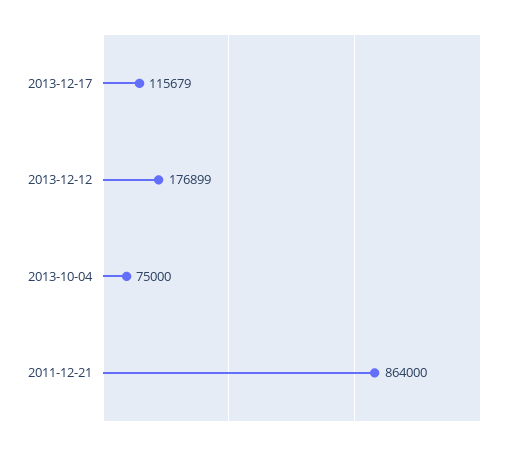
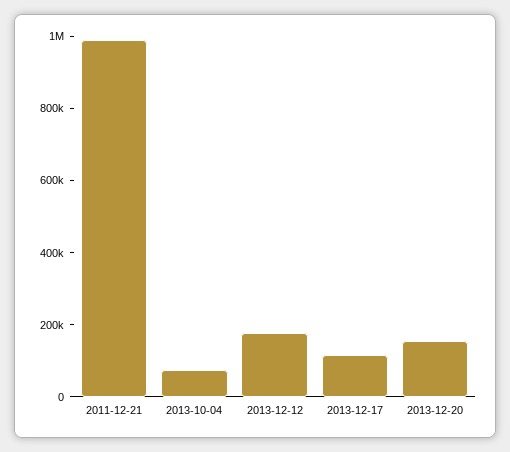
2011-12-21: 864000 -> 1000000
2013-12-20: none -> 150000

